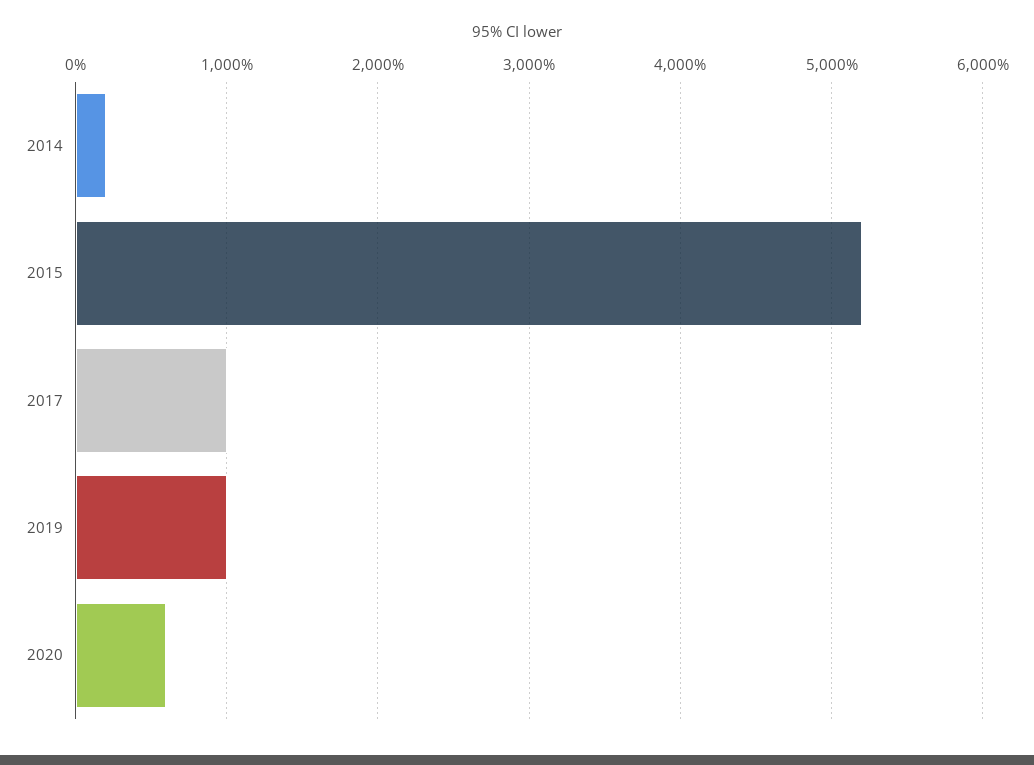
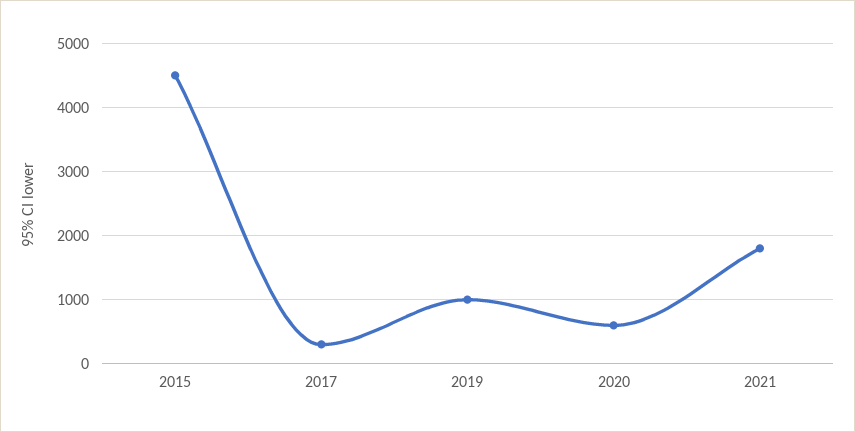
2014: 200 -> none
2015: 5200 -> 4500
2017: 1000 -> 300
2021: none -> 1800

